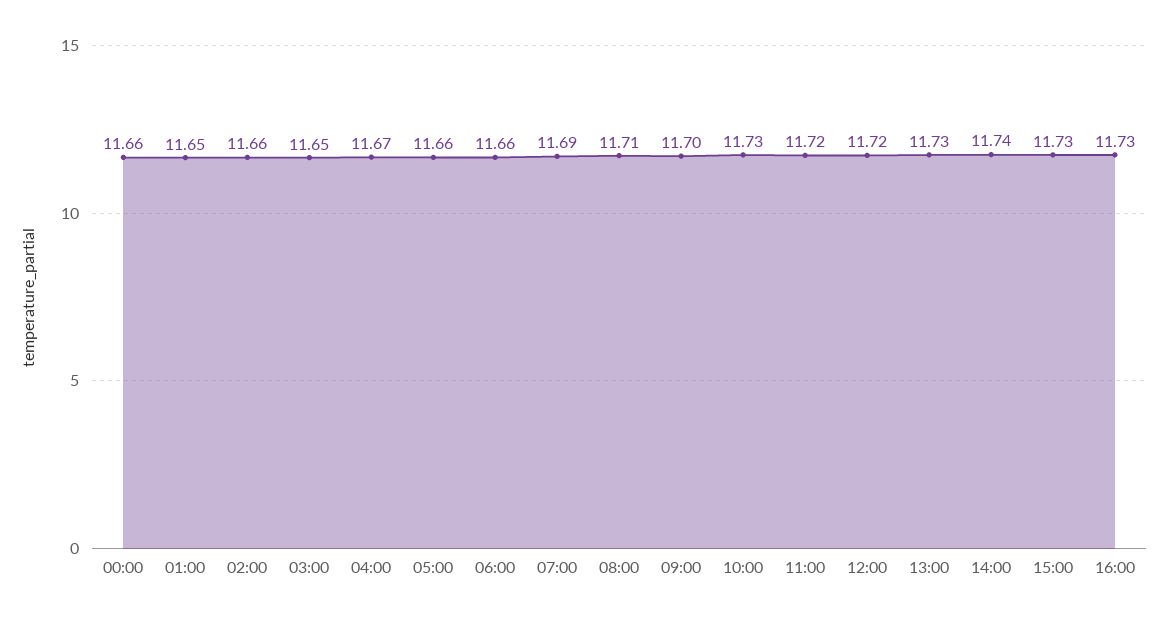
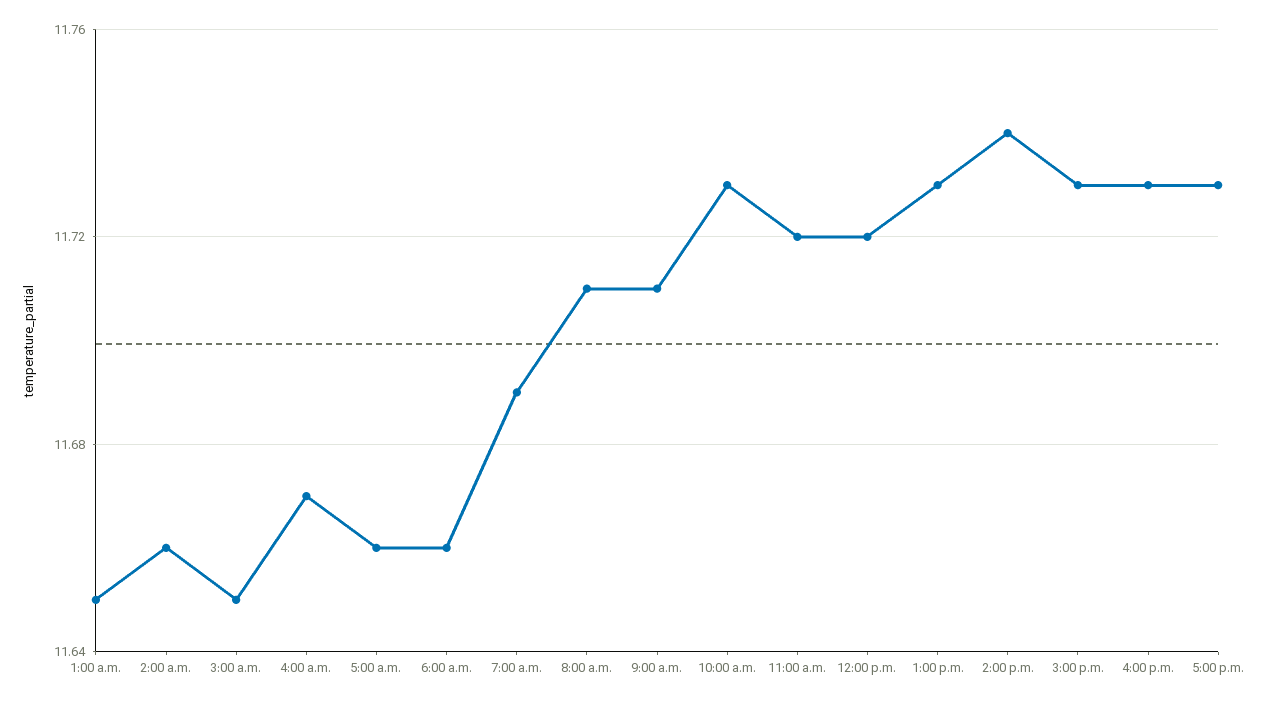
00:00: 11.66 -> none
09:00: 11.7 -> 11.71
5:00 p.m.: none -> 11.73

